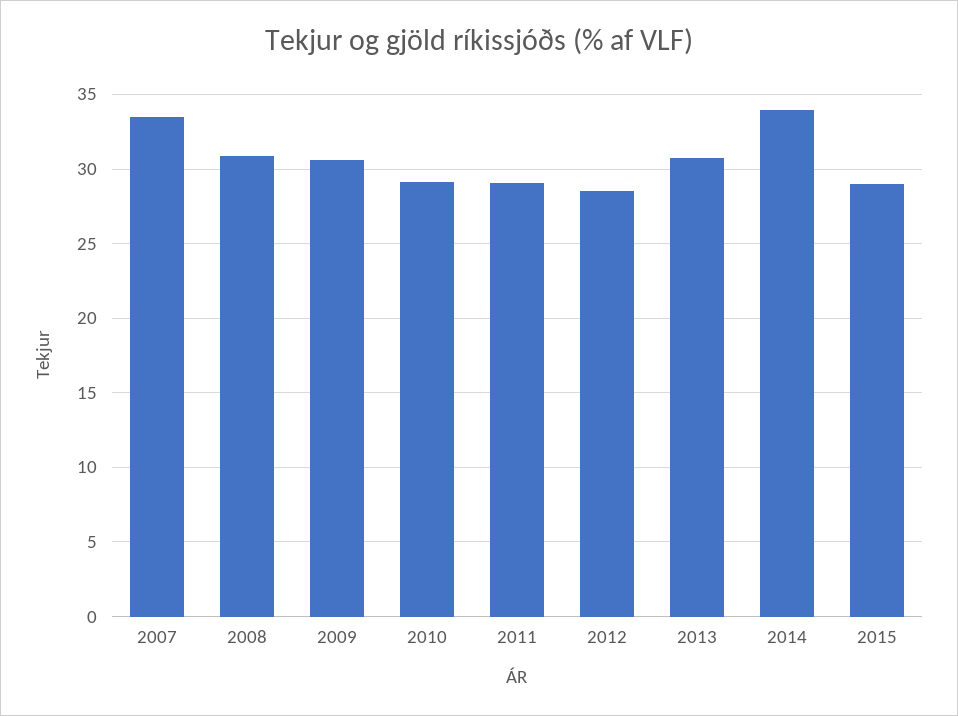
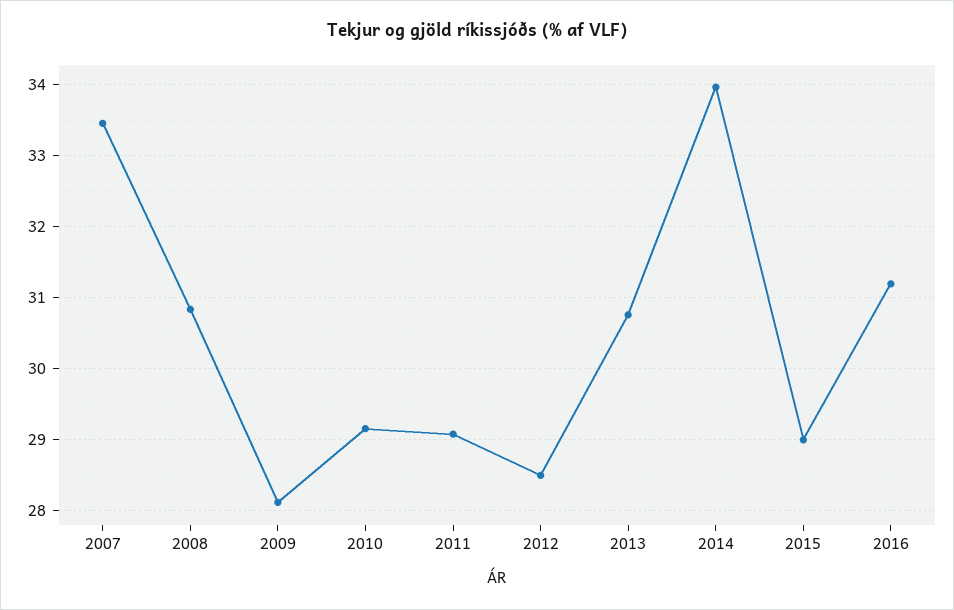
2009: 30.5 -> 28.1
2016: none -> 31.2

